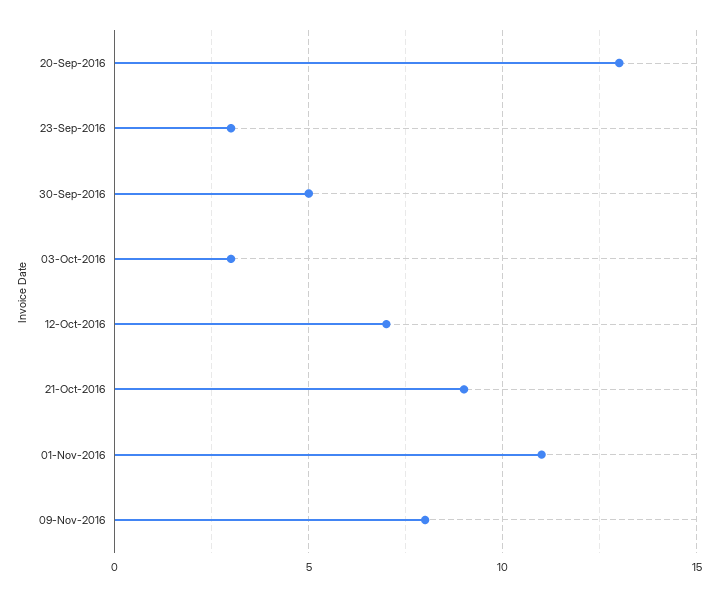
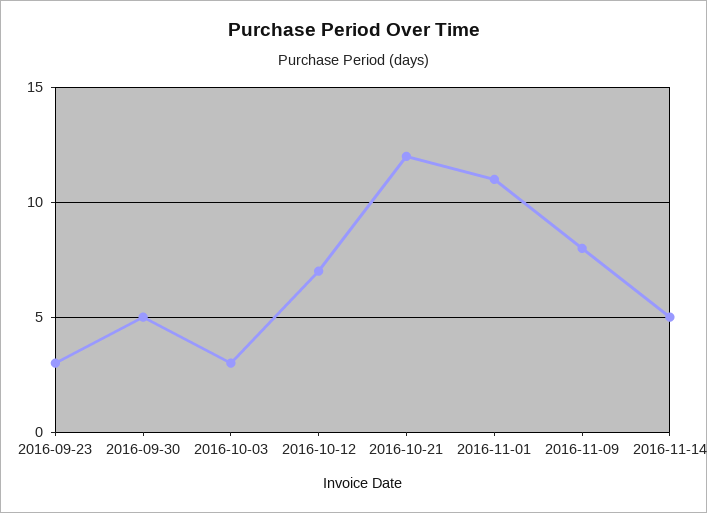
20-Sep-2016: 13 -> none
21-Oct-2016: 9 -> 12
2016-11-14: none -> 5

